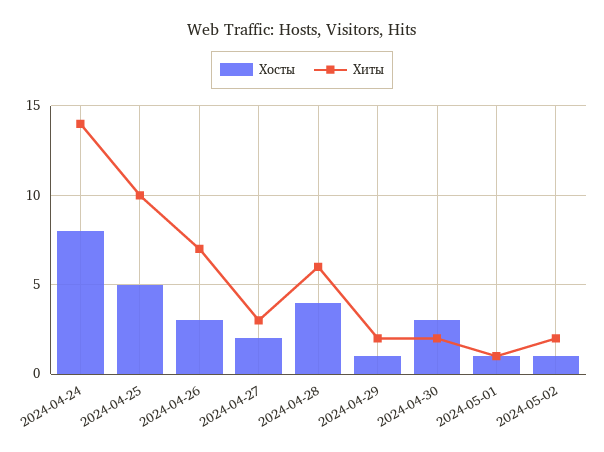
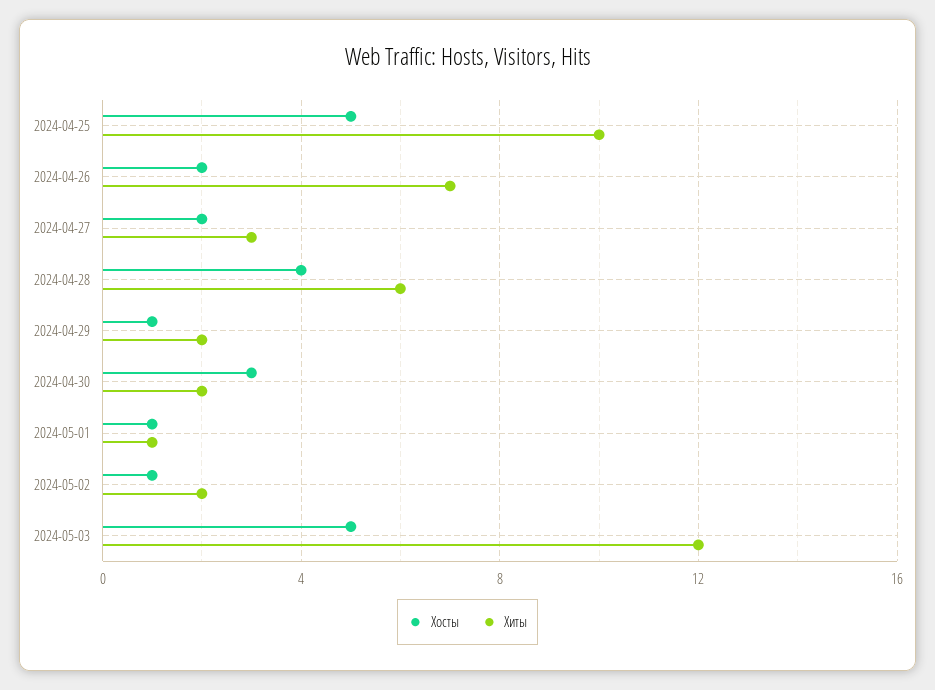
Хосты, 2024-04-24: 8 -> none
Хиты, 2024-04-24: 14 -> none
Хосты, 2024-04-26: 3 -> 2
Хосты, 2024-05-03: none -> 5
Хиты, 2024-05-03: none -> 12

